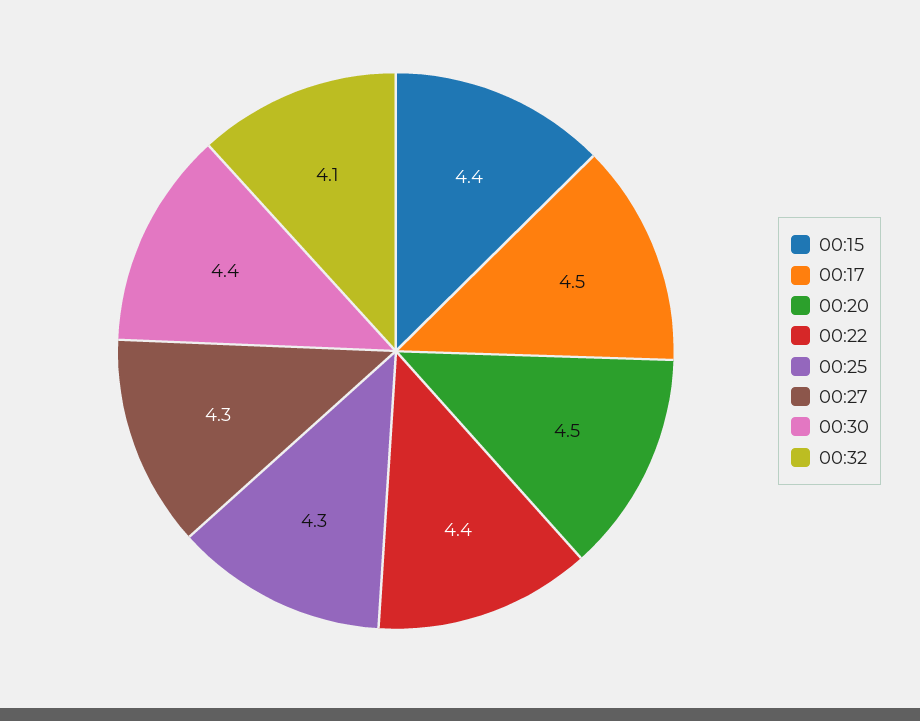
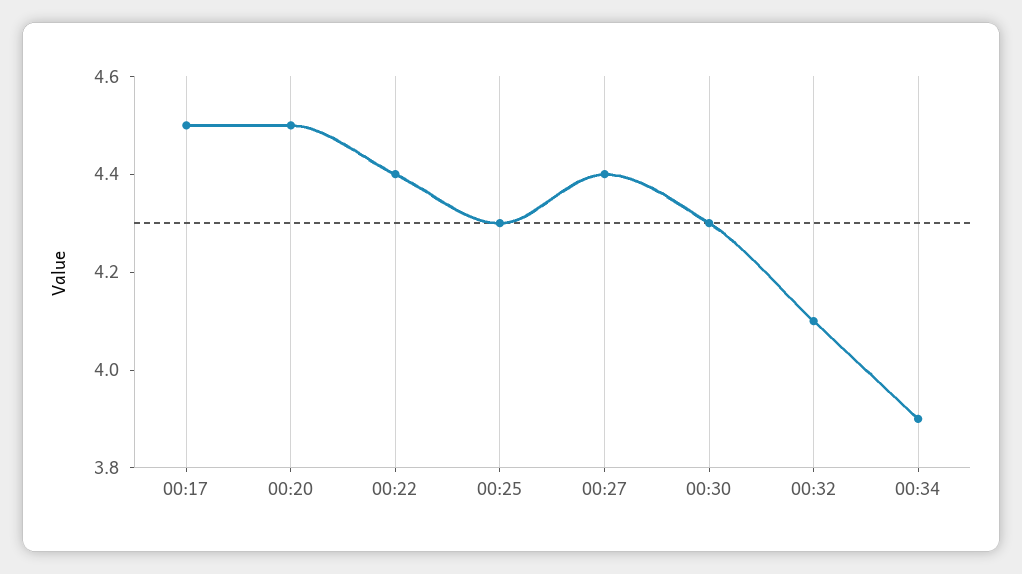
00:15: 4.4 -> none
00:27: 4.3 -> 4.4
00:30: 4.4 -> 4.3
00:34: none -> 3.9

